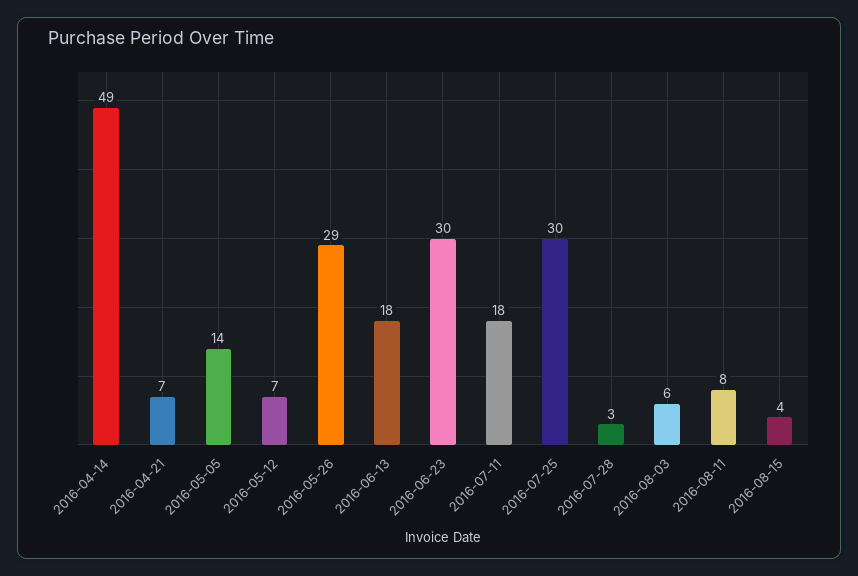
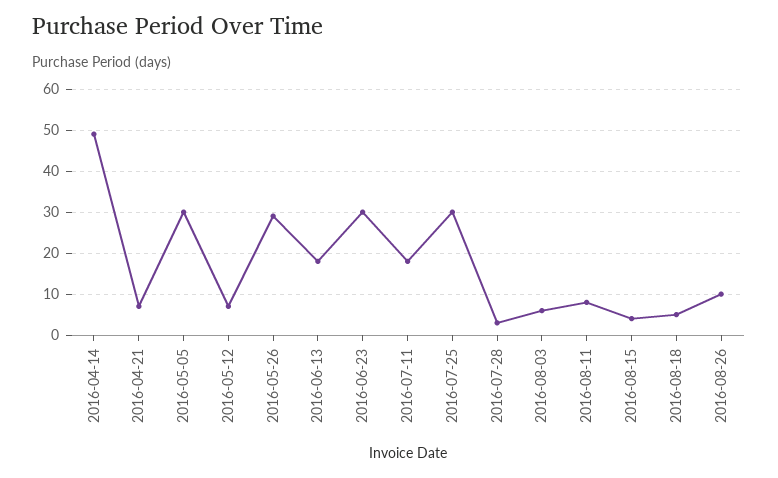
2016-05-05: 14 -> 30
2016-08-18: none -> 5
2016-08-26: none -> 10

